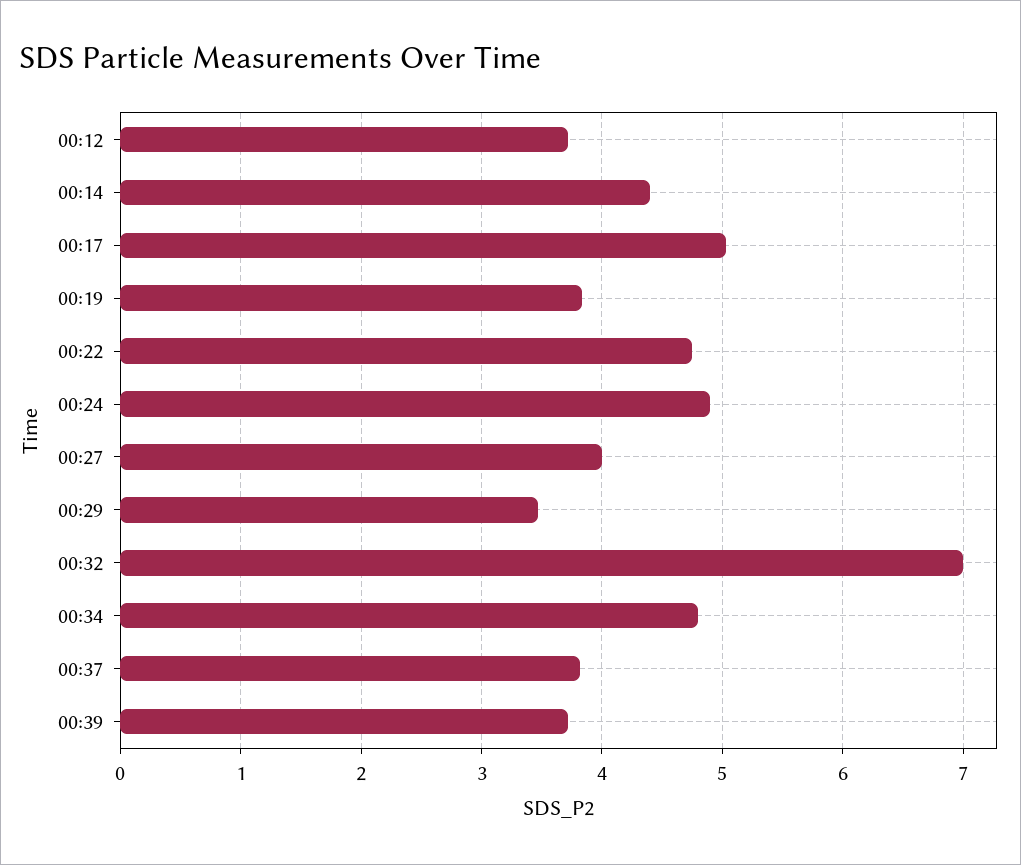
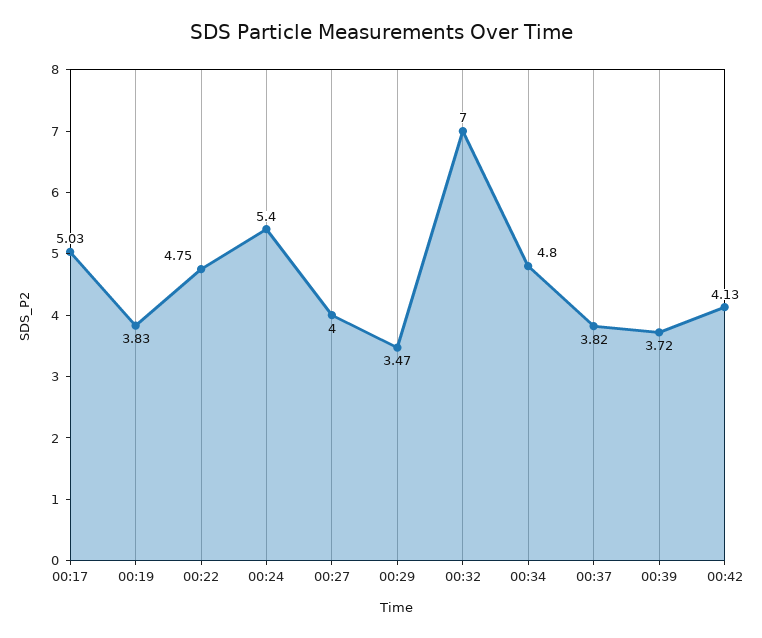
00:12: 3.7 -> none
00:14: 4.4 -> none
00:24: 4.9 -> 5.4
00:42: none -> 4.13

